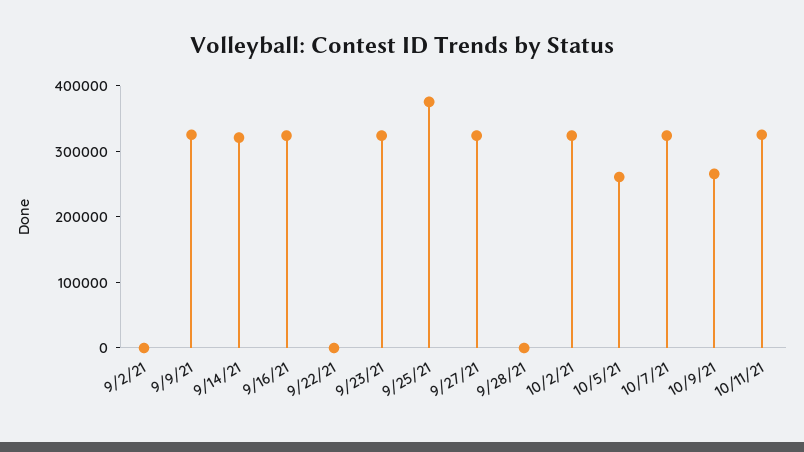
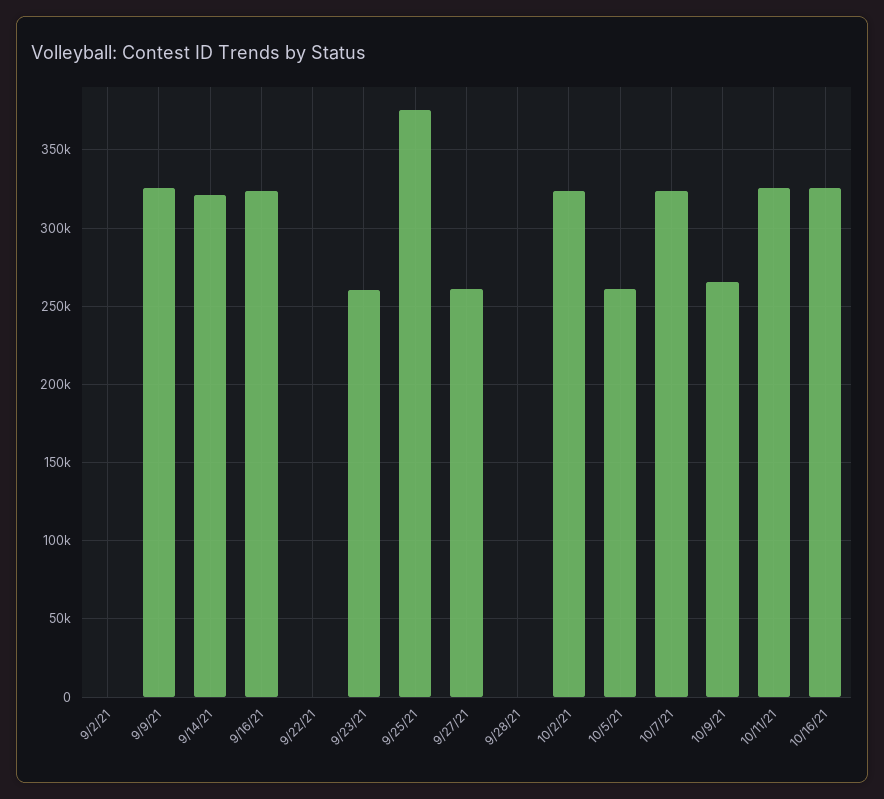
9/23/21: 320000 -> 260000
9/27/21: 320000 -> 260000
10/16/21: none -> 325000

